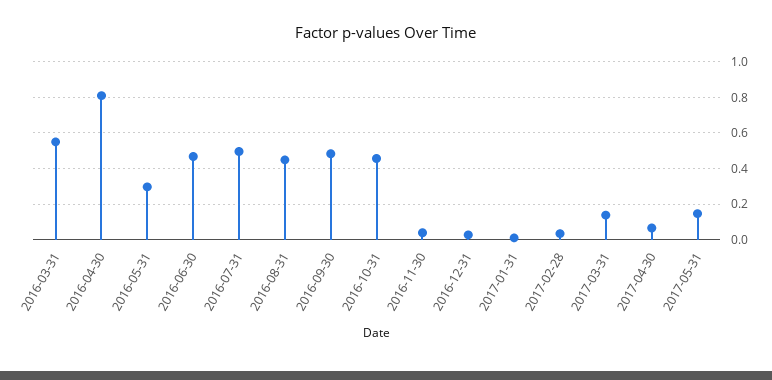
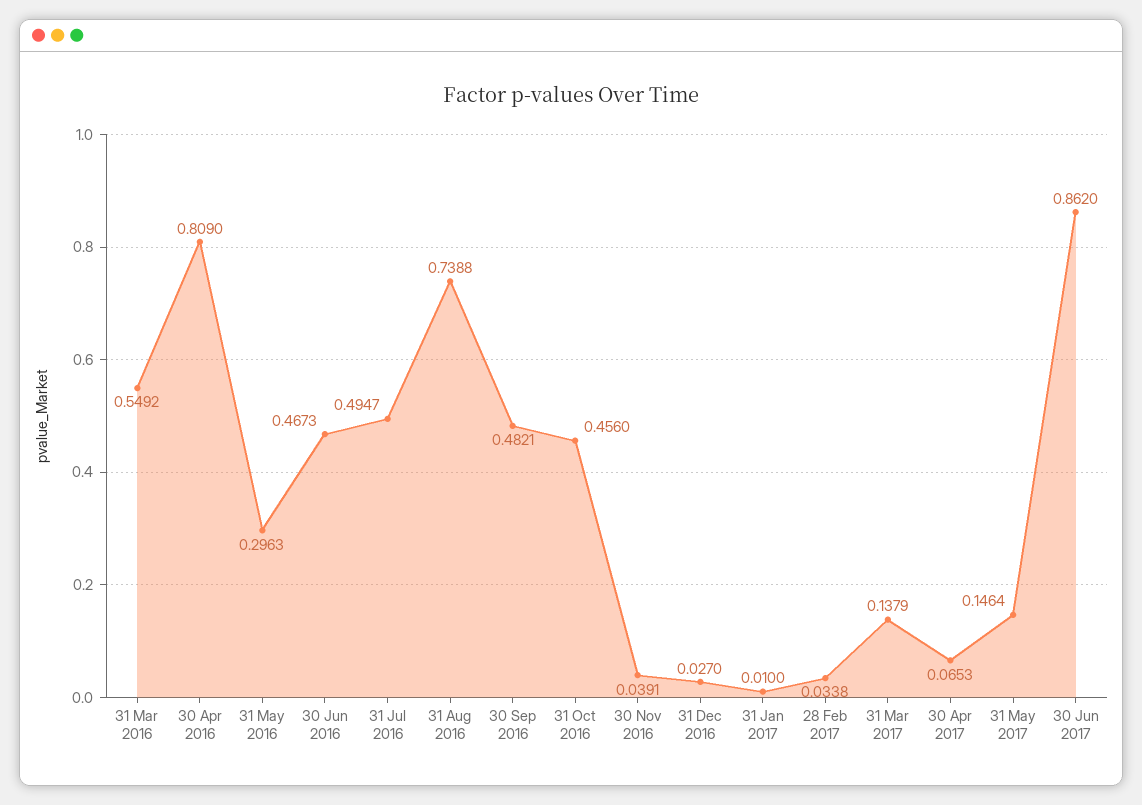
2016-08-31: 0.45 -> 0.7388
30 Jun 2017: none -> 0.862

